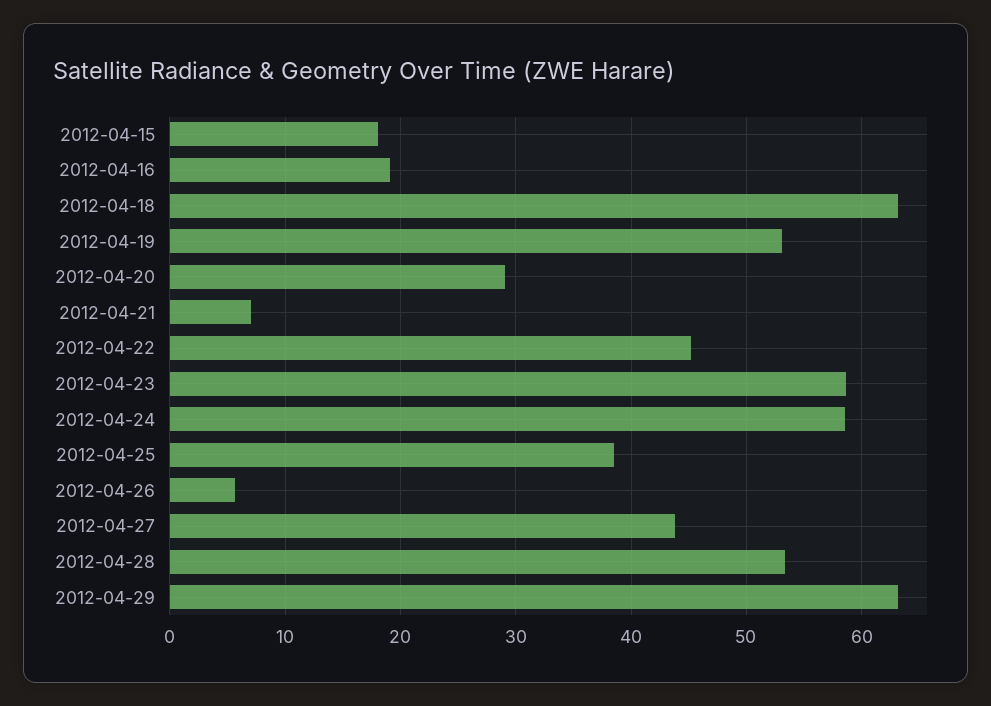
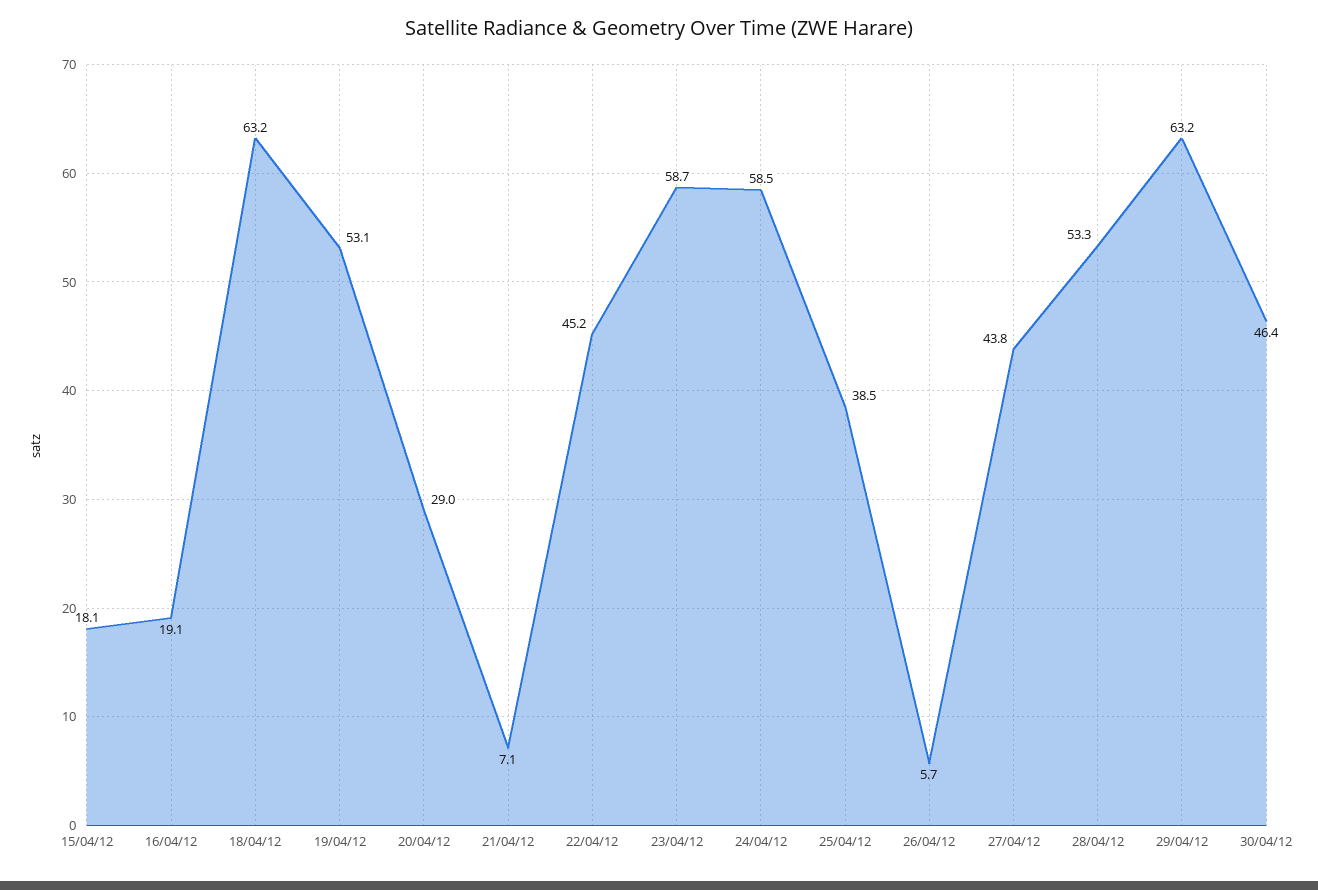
30/04/12: none -> 46.4

